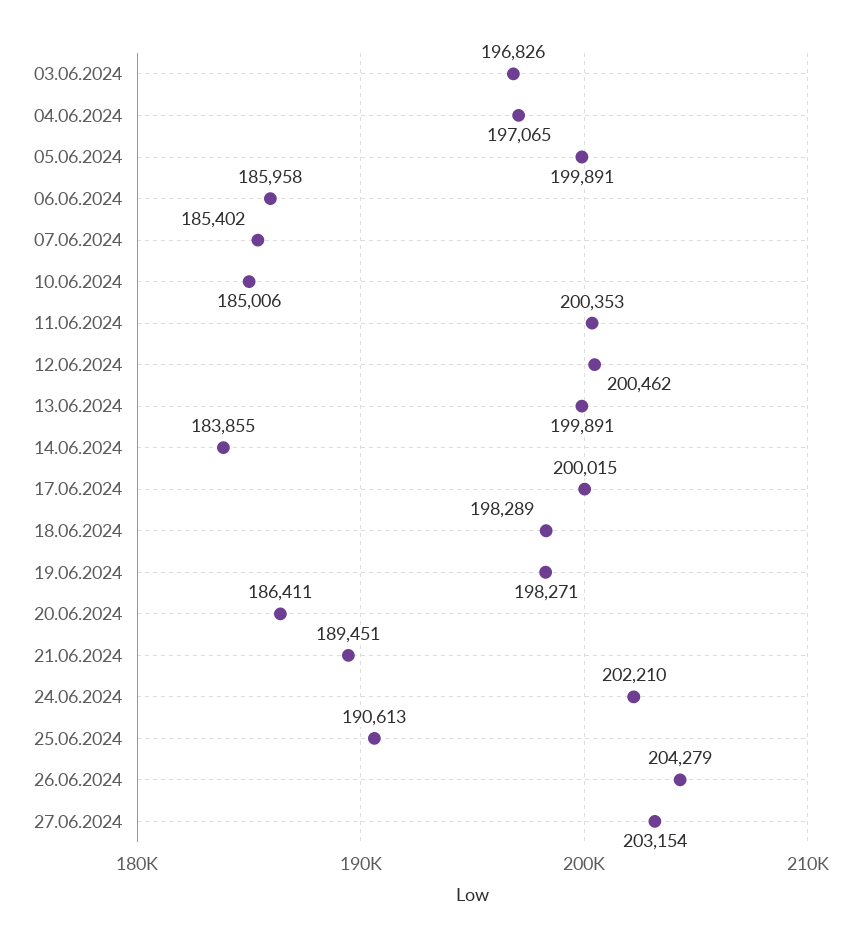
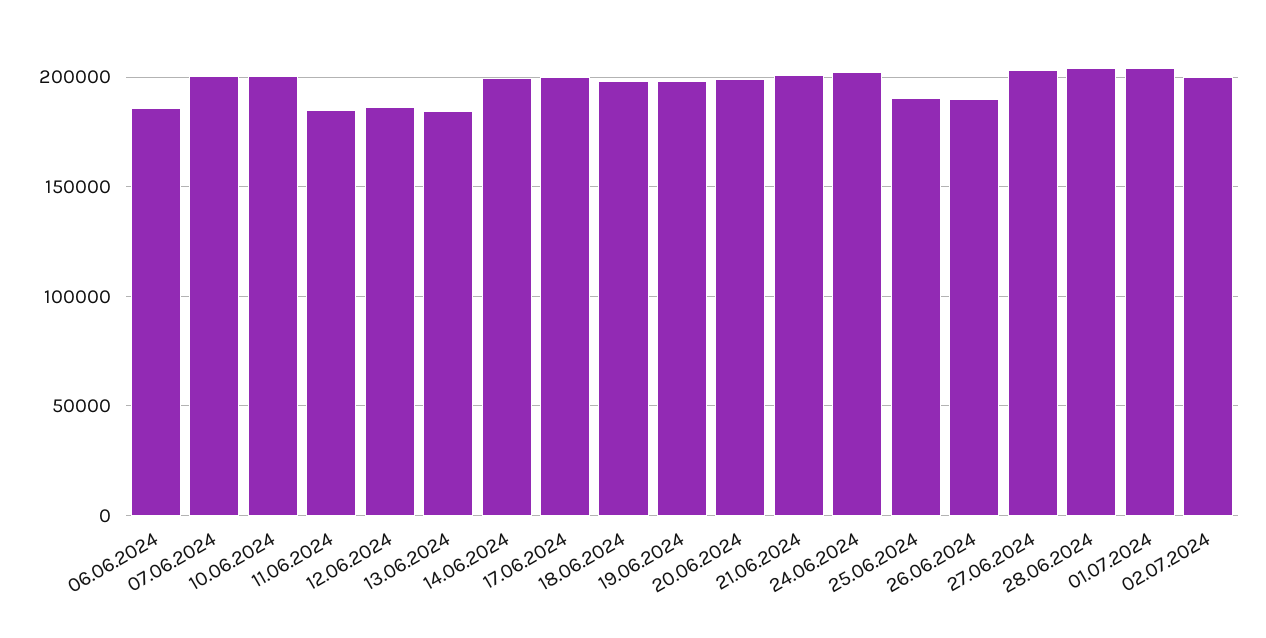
03.06.2024: 196826 -> none
04.06.2024: 197065 -> none
05.06.2024: 199891 -> none
07.06.2024: 185402 -> 200000
10.06.2024: 185006 -> 200000
11.06.2024: 200353 -> 185000
12.06.2024: 200462 -> 185000
13.06.2024: 199891 -> 185000
14.06.2024: 183855 -> 200000
20.06.2024: 186411 -> 200000
21.06.2024: 189451 -> 200000
26.06.2024: 204279 -> 190000
28.06.2024: none -> 205000
01.07.2024: none -> 205000
02.07.2024: none -> 200000

